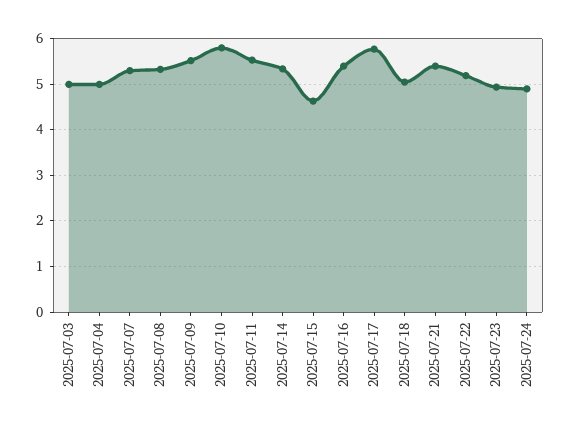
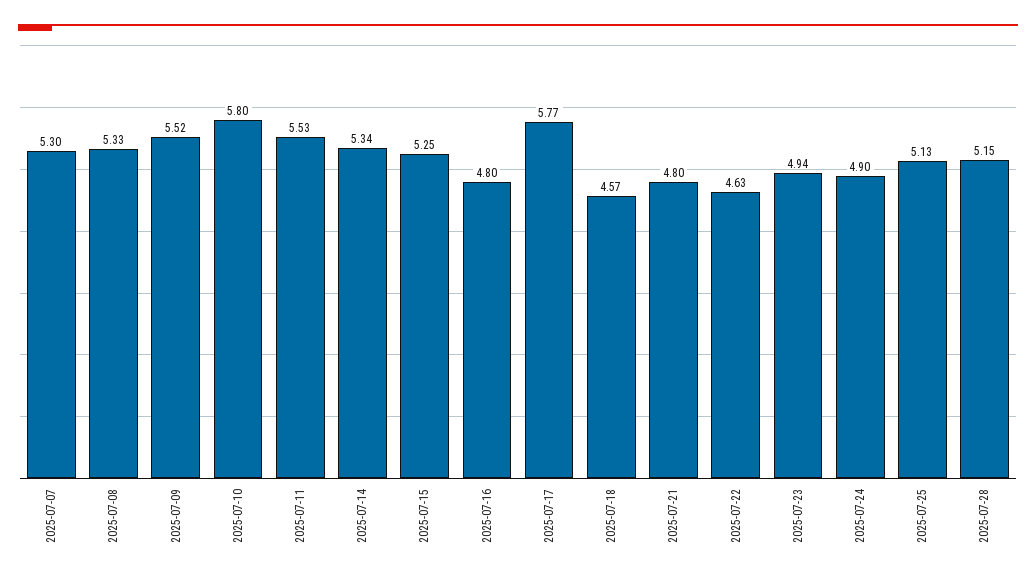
2025-07-03: 5 -> none
2025-07-04: 5 -> none
2025-07-15: 4.6 -> 5.25
2025-07-16: 5.4 -> 4.8
2025-07-18: 5 -> 4.57
2025-07-21: 5.4 -> 4.8
2025-07-22: 5.2 -> 4.63
2025-07-25: none -> 5.13
2025-07-28: none -> 5.15

